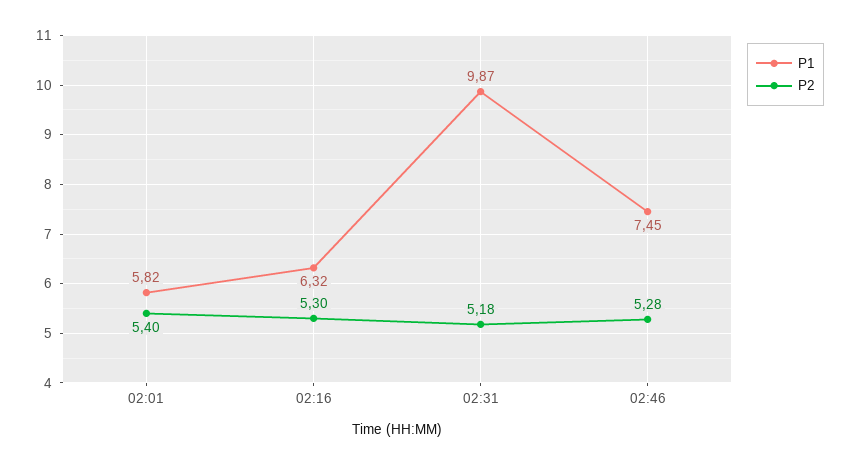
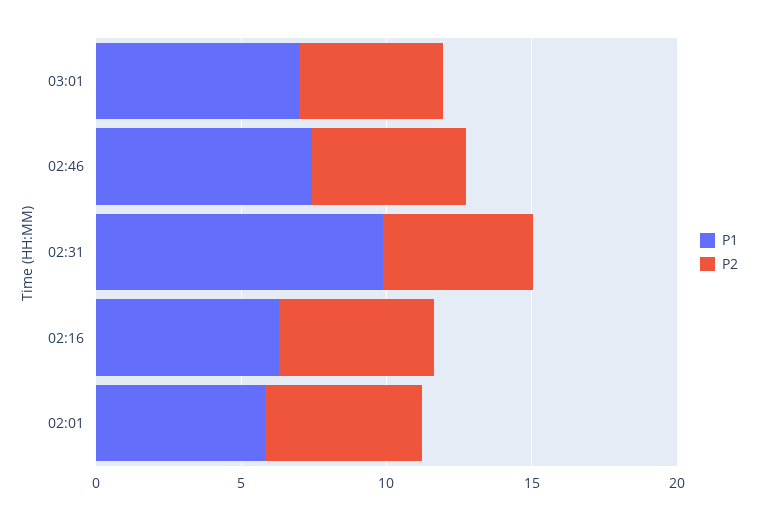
P1, 03:01: none -> 7
P2, 03:01: none -> 5

